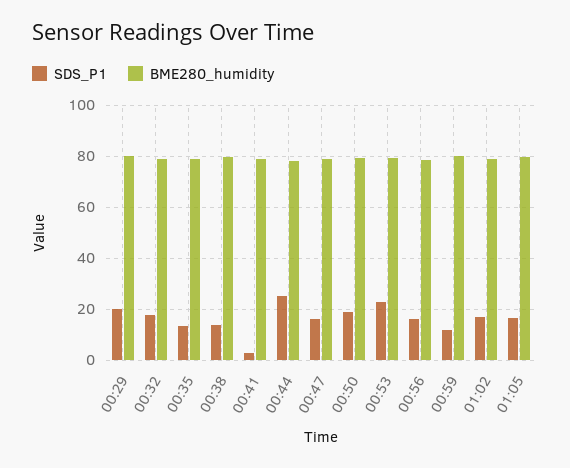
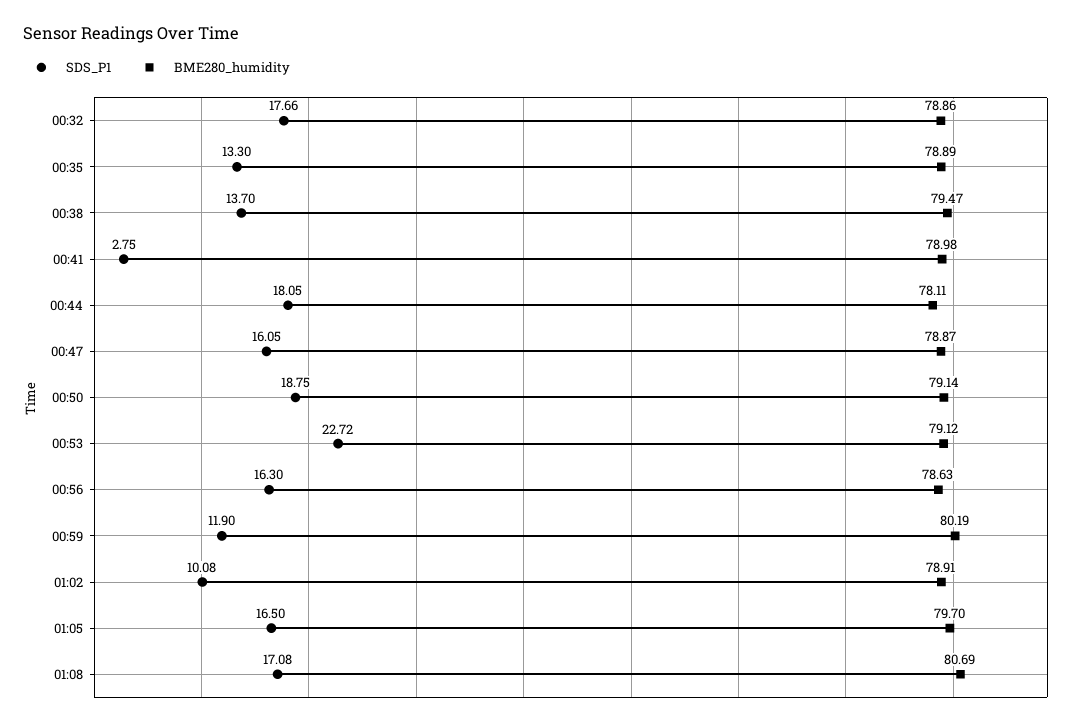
SDS_P1, 00:29: 20 -> none
BME280_humidity, 00:29: 80 -> none
SDS_P1, 00:44: 25 -> 18.05
SDS_P1, 01:02: 17.5 -> 10.08
SDS_P1, 01:08: none -> 17.08
BME280_humidity, 01:08: none -> 80.69

